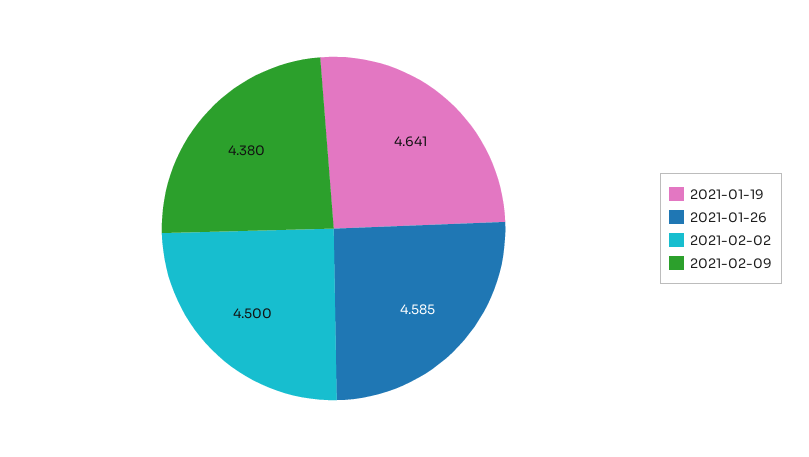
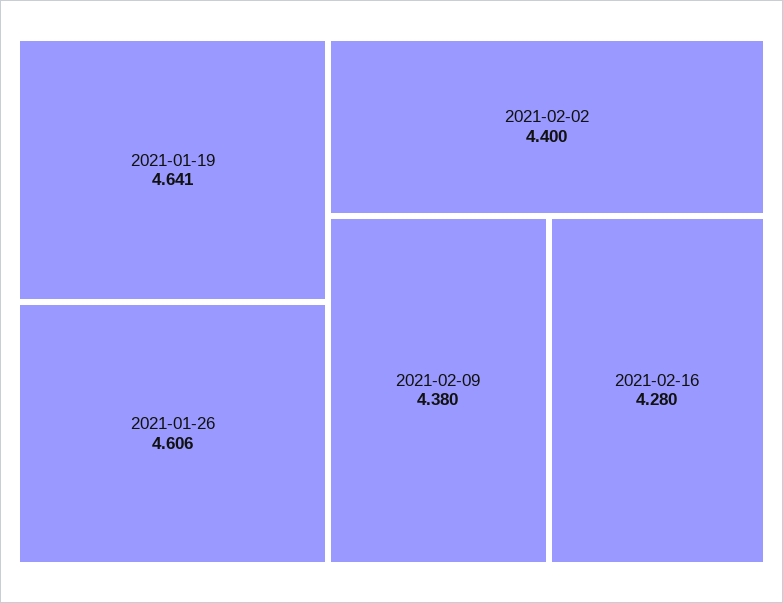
2021-01-26: 4.585 -> 4.606
2021-02-02: 4.5 -> 4.4
2021-02-16: none -> 4.28

